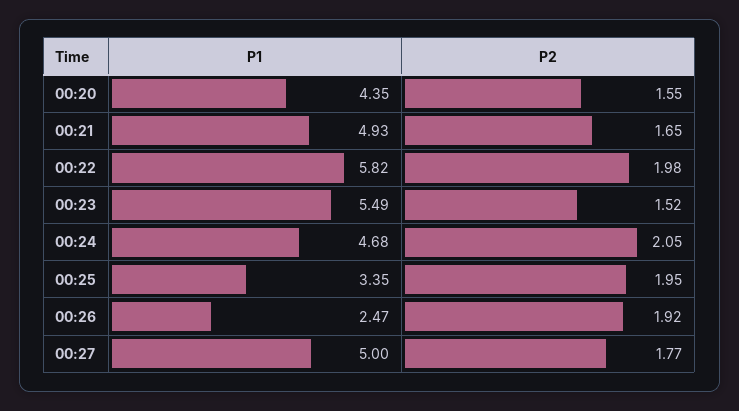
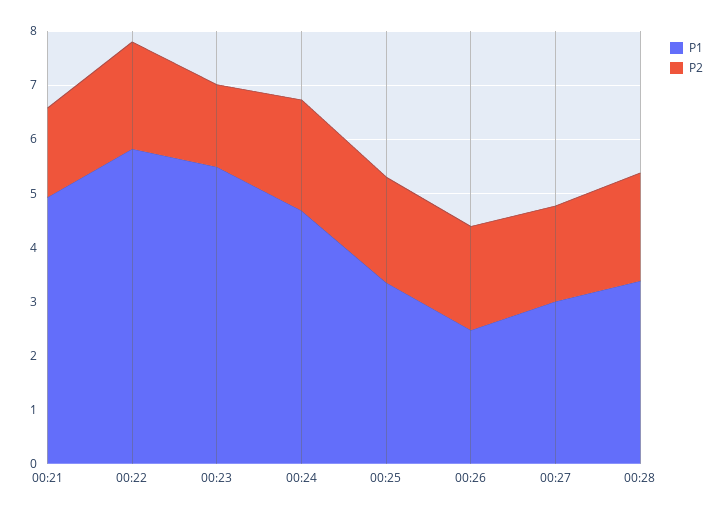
P1, 00:20: 4.35 -> none
P2, 00:20: 1.55 -> none
P1, 00:27: 5 -> 3
P1, 00:28: none -> 3.4
P2, 00:28: none -> 2

